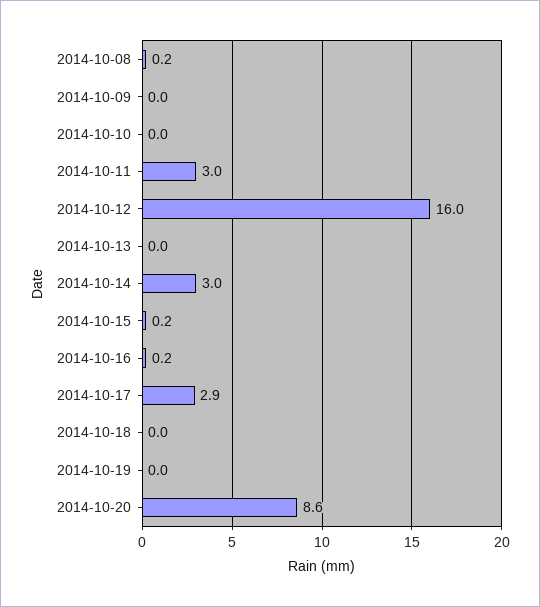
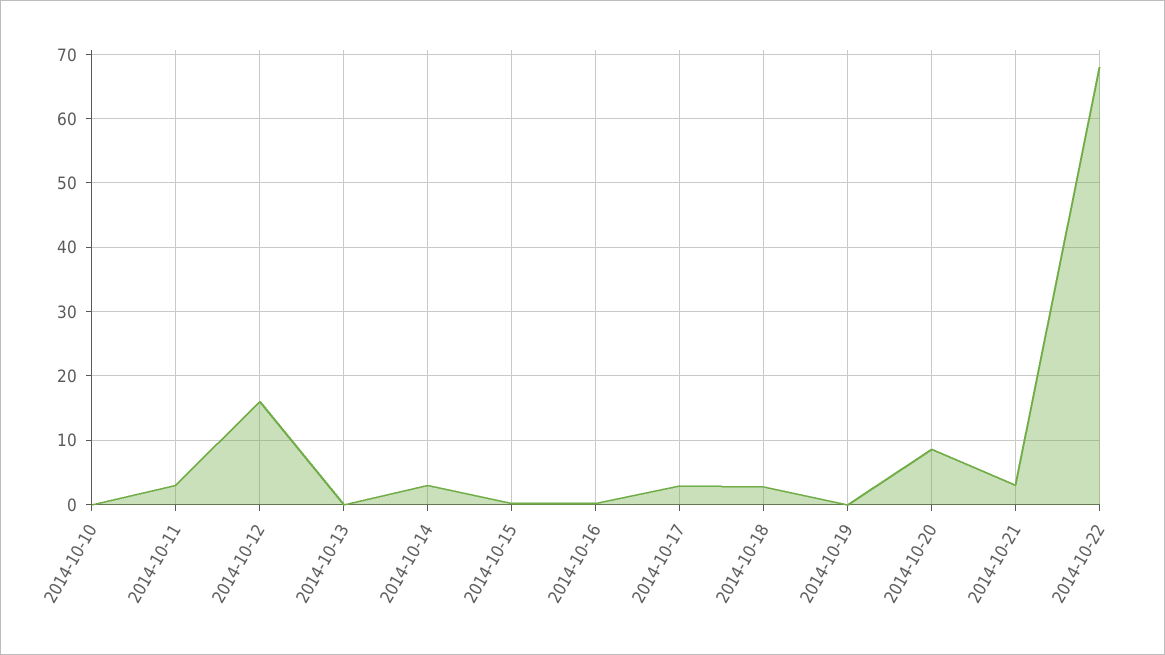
2014-10-08: 0.2 -> none
2014-10-09: 0 -> none
2014-10-18: 0 -> 3
2014-10-21: none -> 3
2014-10-22: none -> 68

